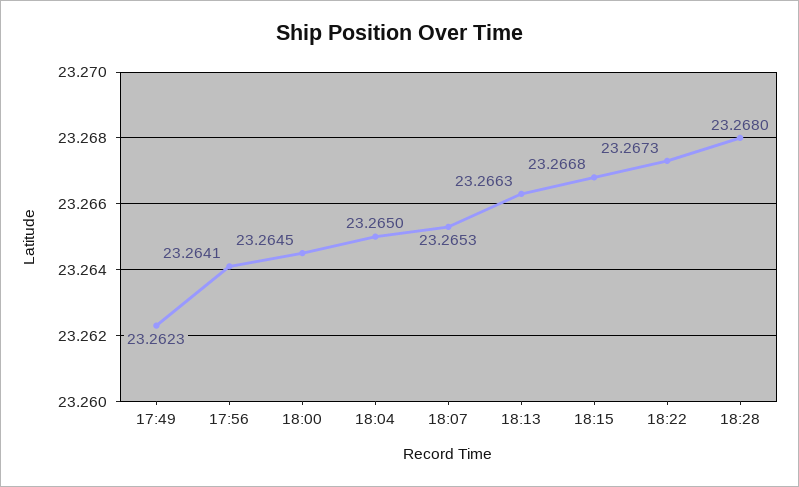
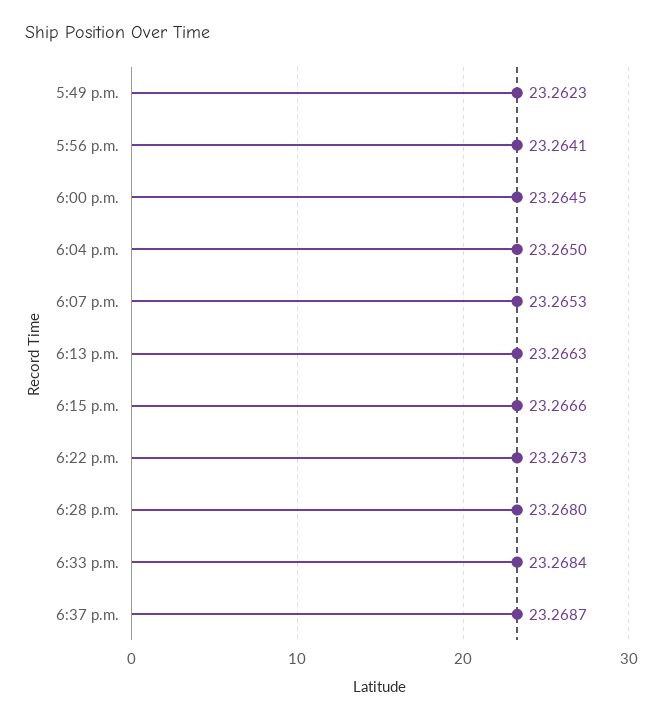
18:15: 23.2668 -> 23.2666
6:33 p.m.: none -> 23.2684
6:37 p.m.: none -> 23.2687

